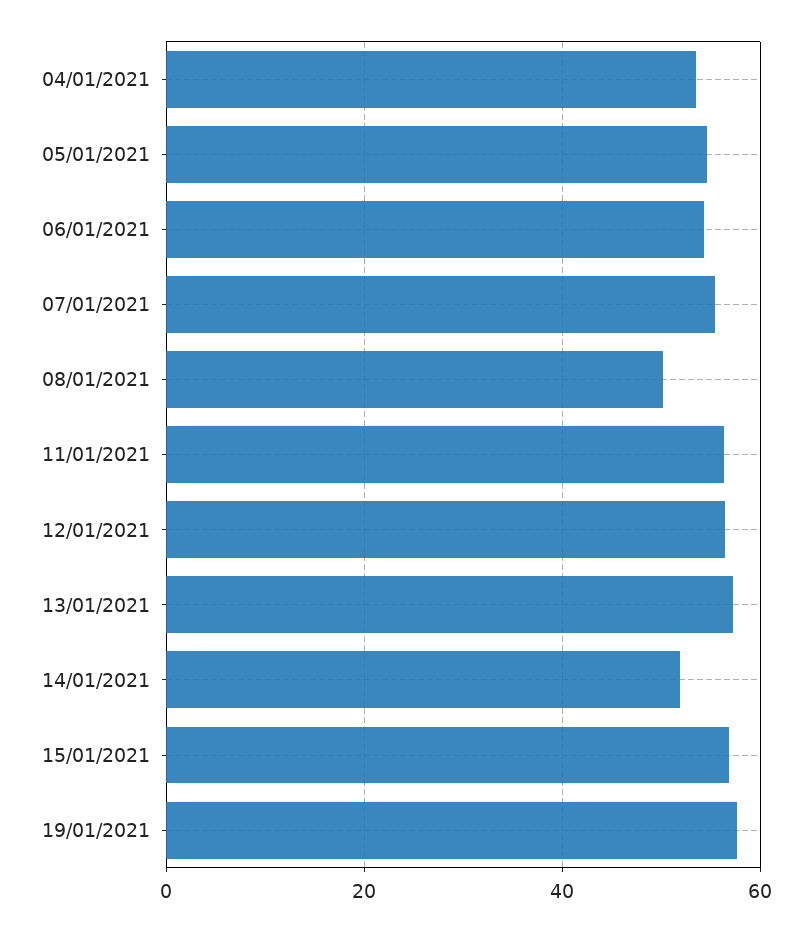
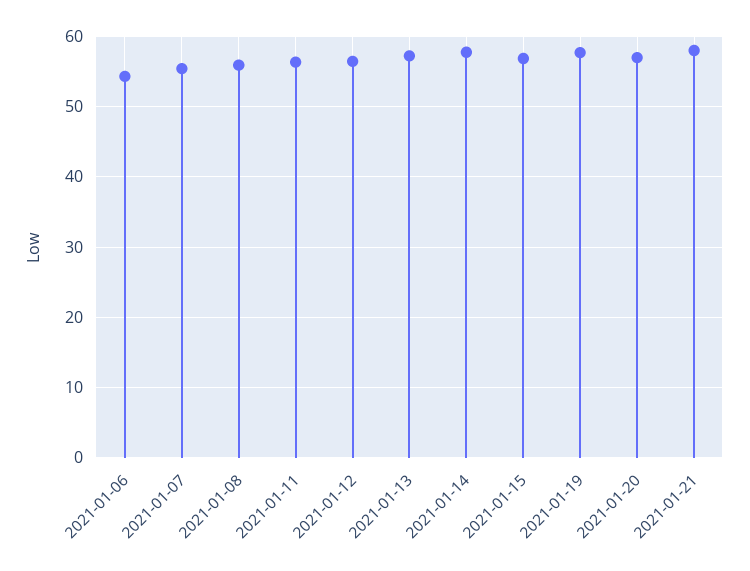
04/01/2021: 54 -> none
05/01/2021: 54 -> none
08/01/2021: 50 -> 56
14/01/2021: 52 -> 58
2021-01-20: none -> 57
2021-01-21: none -> 58

